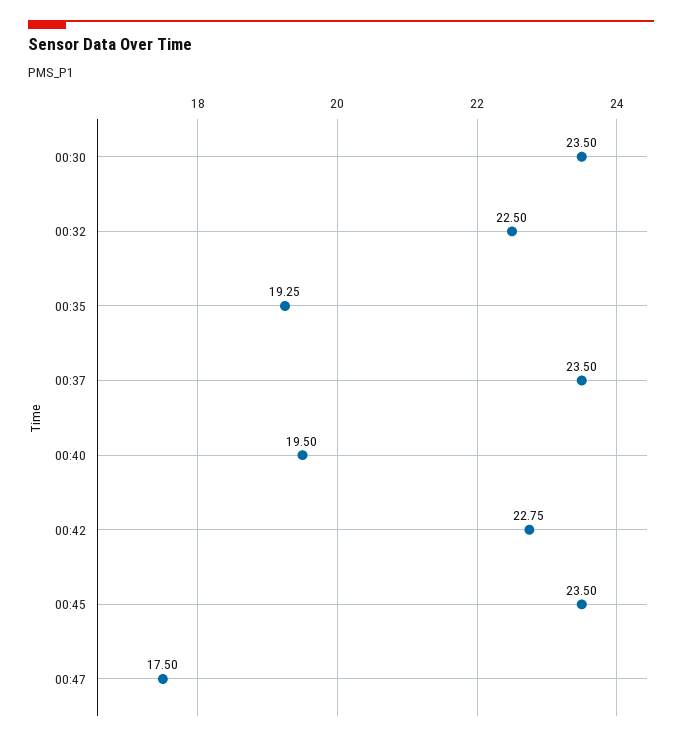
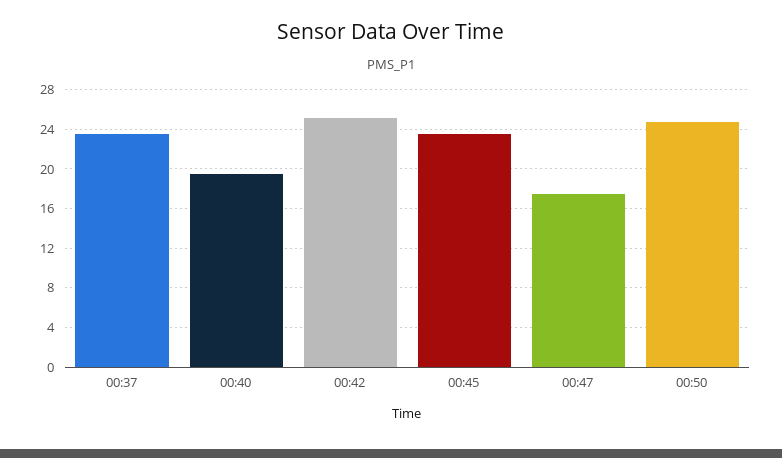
00:30: 23.5 -> none
00:32: 22.5 -> none
00:35: 19.25 -> none
00:42: 22.75 -> 25
00:50: none -> 25

